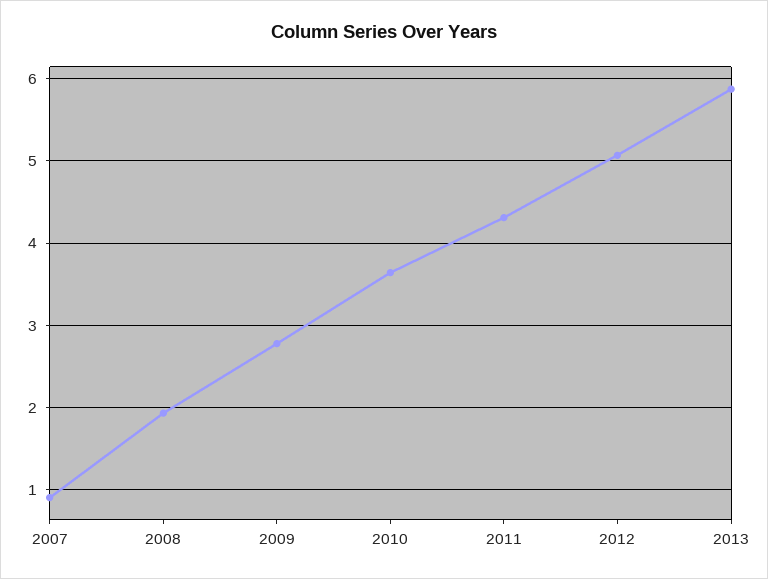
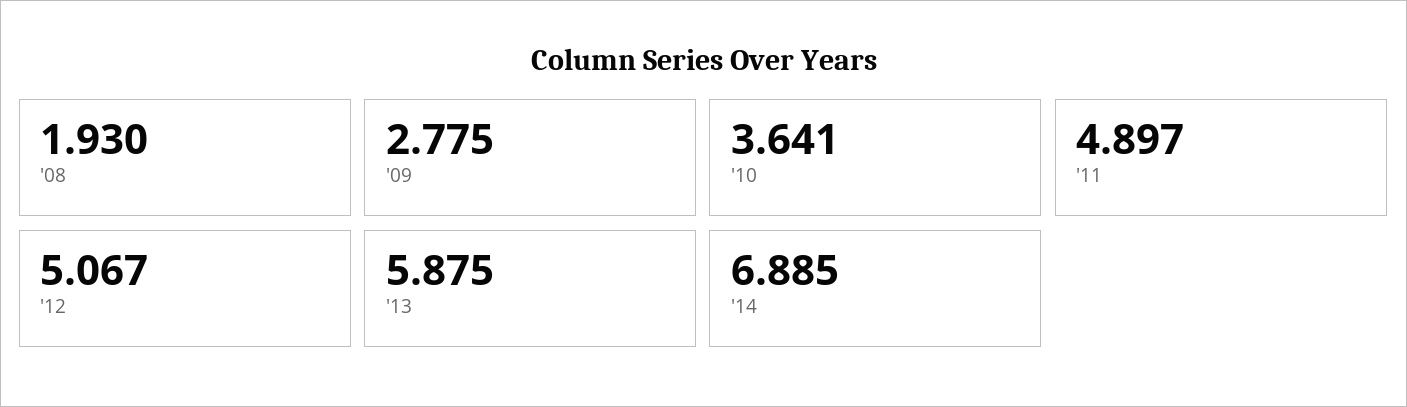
2007: 0.9 -> none
2011: 4.3 -> 4.897
'14: none -> 6.885

